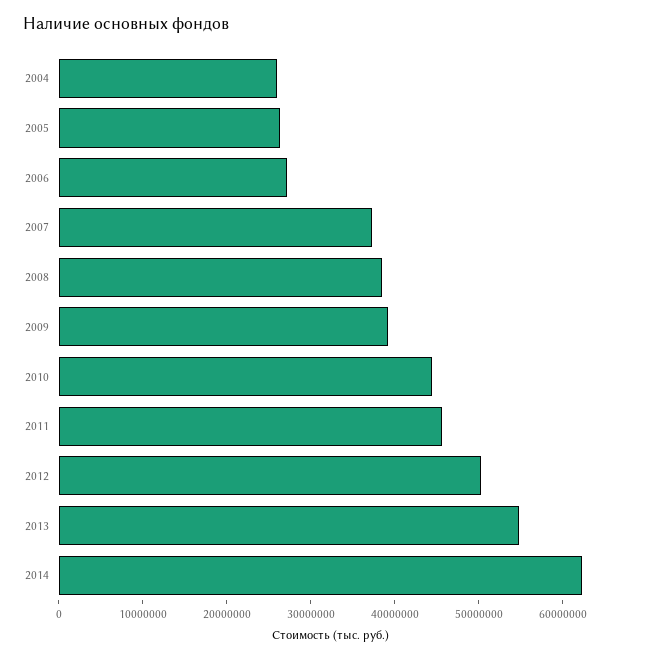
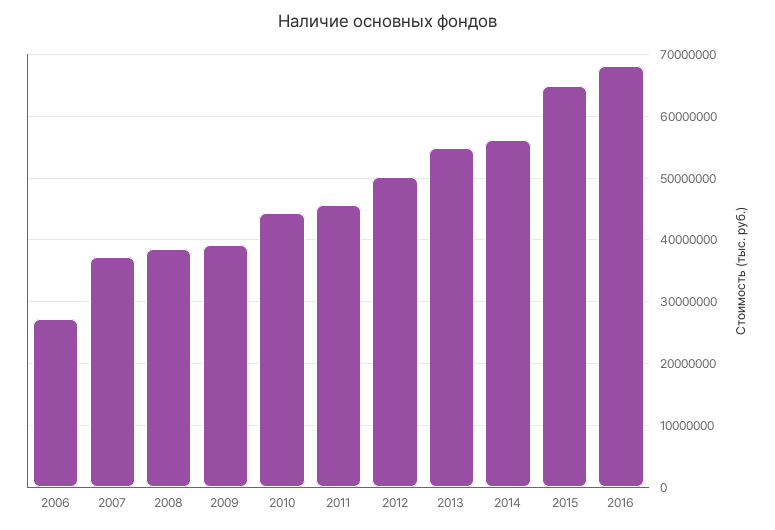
2004: 26000000 -> none
2005: 26000000 -> none
2014: 62000000 -> 56000000
2015: none -> 65000000
2016: none -> 68000000

